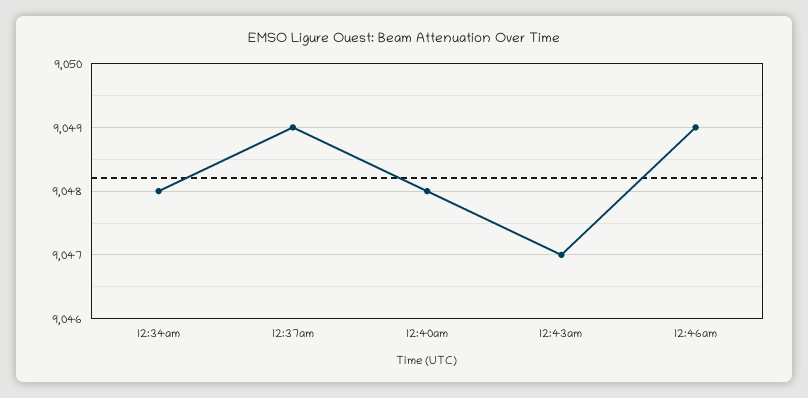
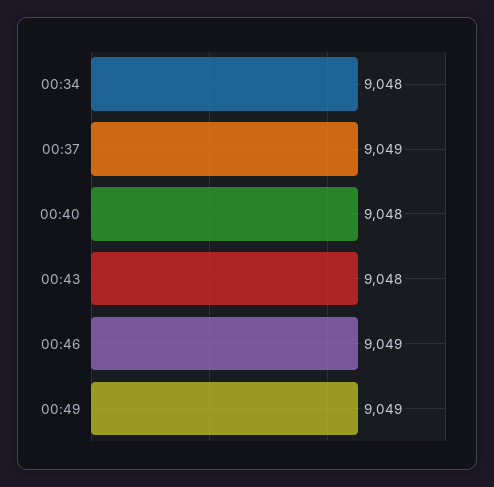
12:43am: 9047 -> 9048
00:49: none -> 9049

